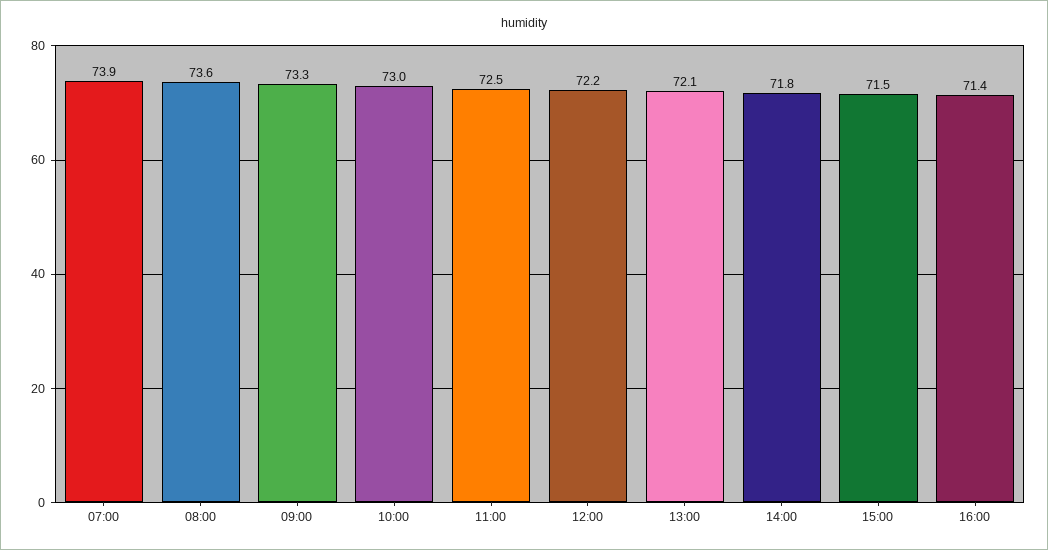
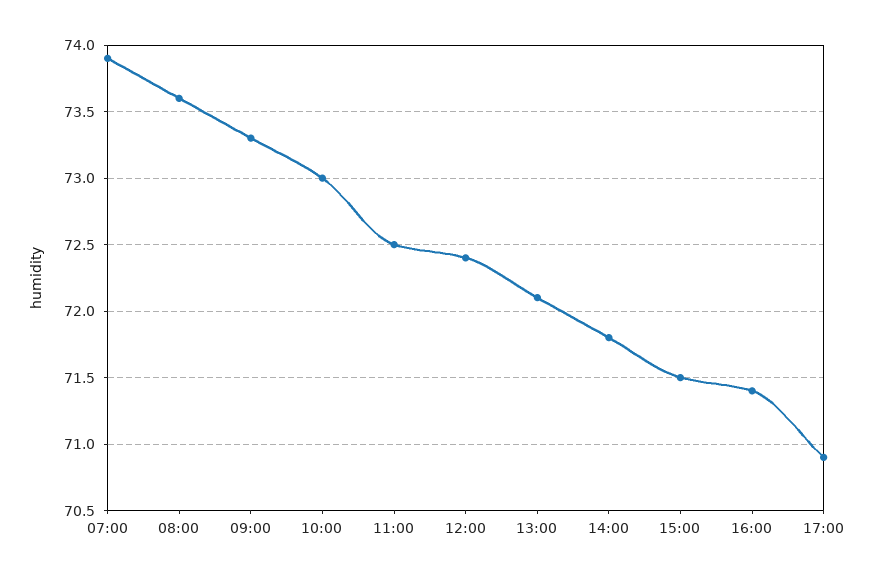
12:00: 72.2 -> 72.4
17:00: none -> 70.9

